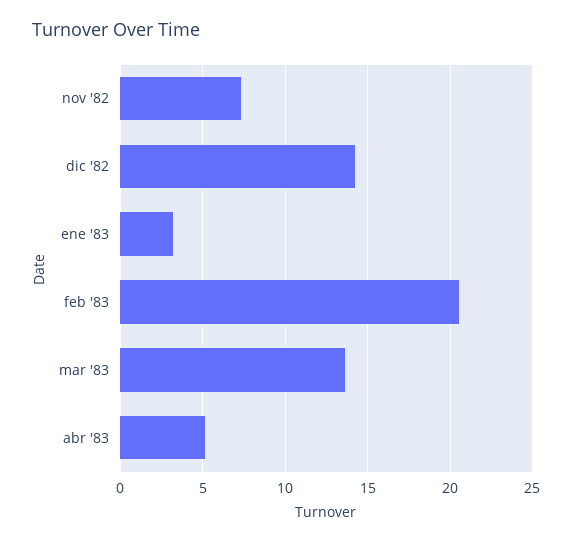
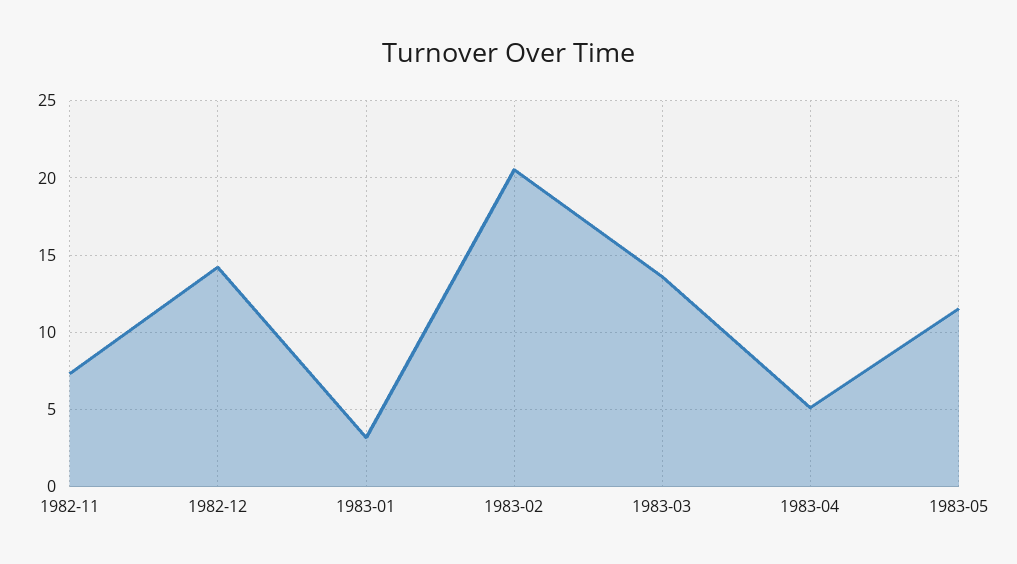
1983-05: none -> 11.5

